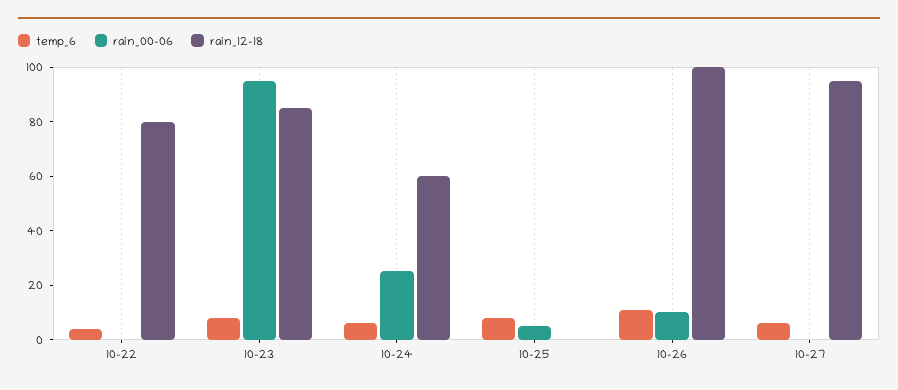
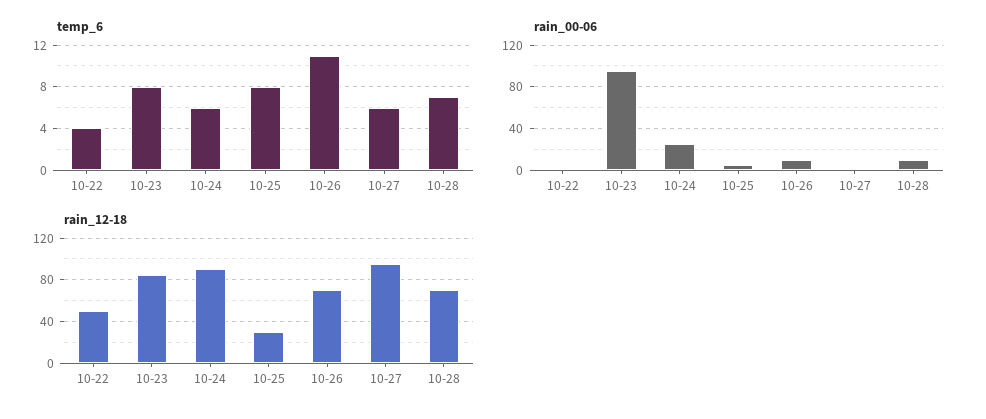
rain_12-18, 10-22: 80 -> 50
rain_12-18, 10-24: 60 -> 90
rain_12-18, 10-25: 0 -> 30
rain_12-18, 10-26: 100 -> 70
temp_6, 10-28: none -> 7
rain_00-06, 10-28: none -> 10
rain_12-18, 10-28: none -> 70

